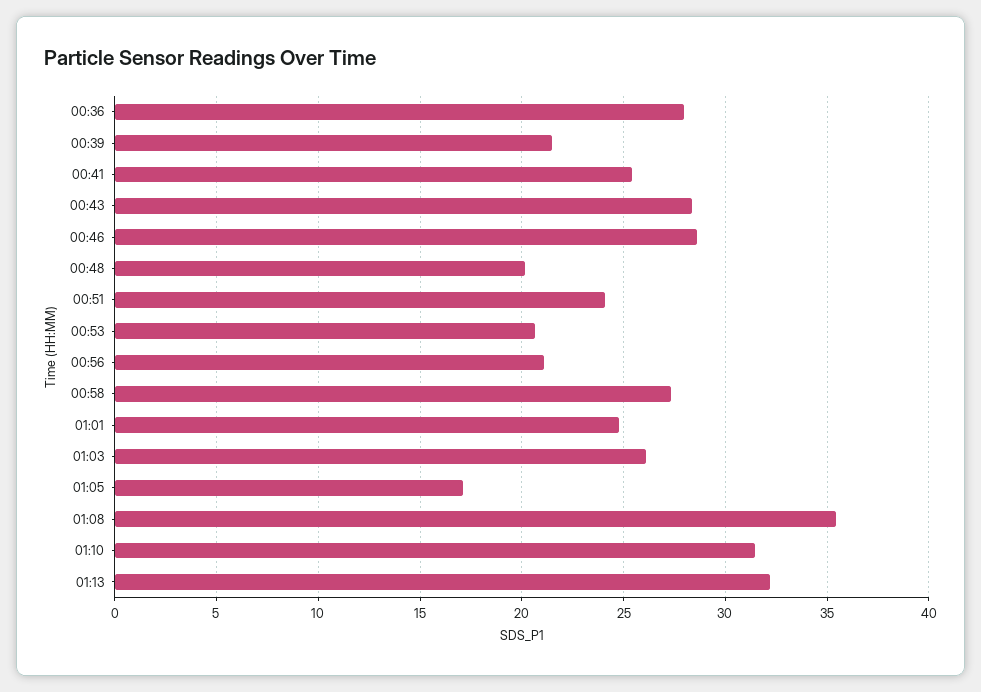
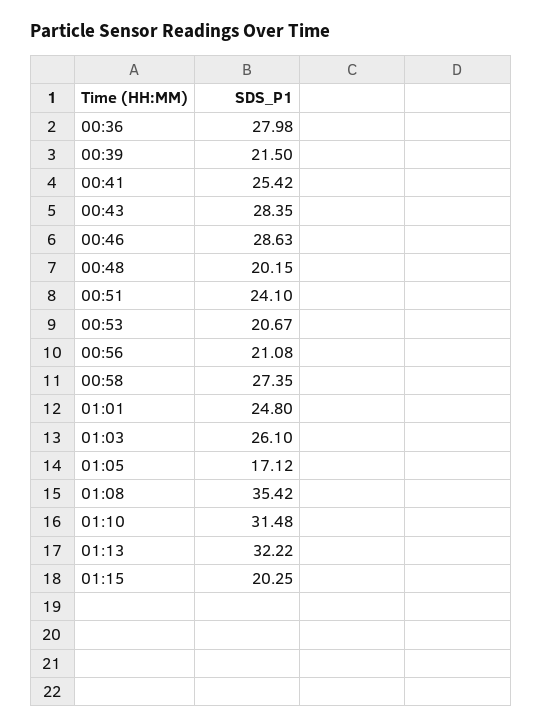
01:15: none -> 20.25

